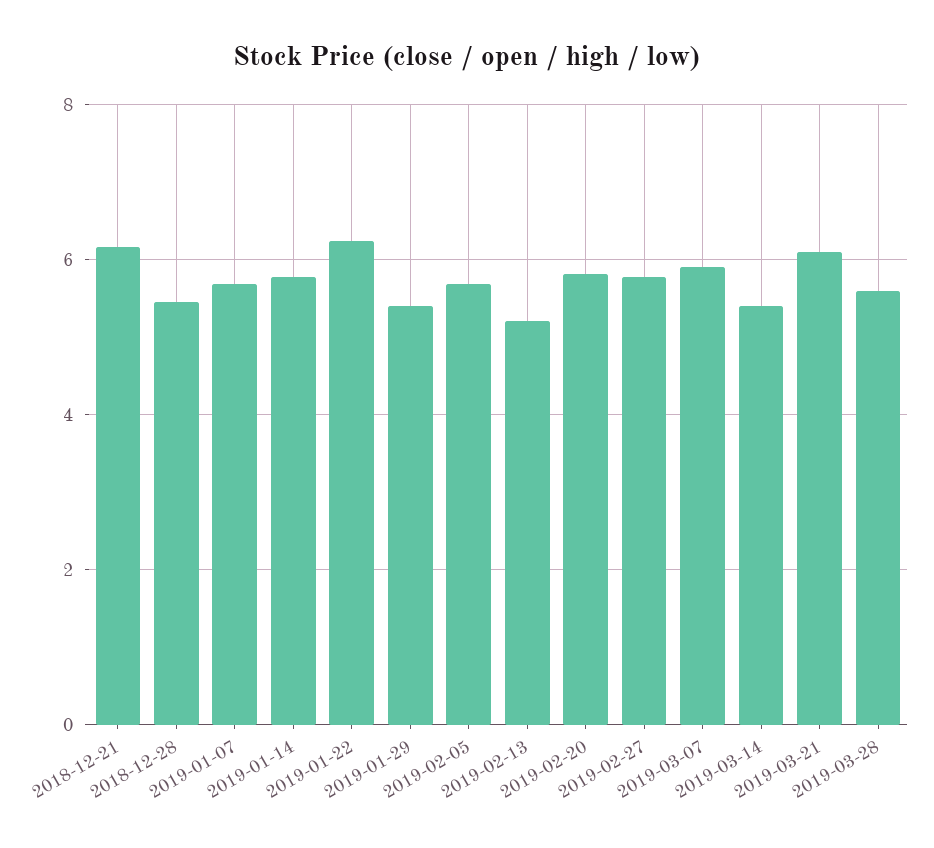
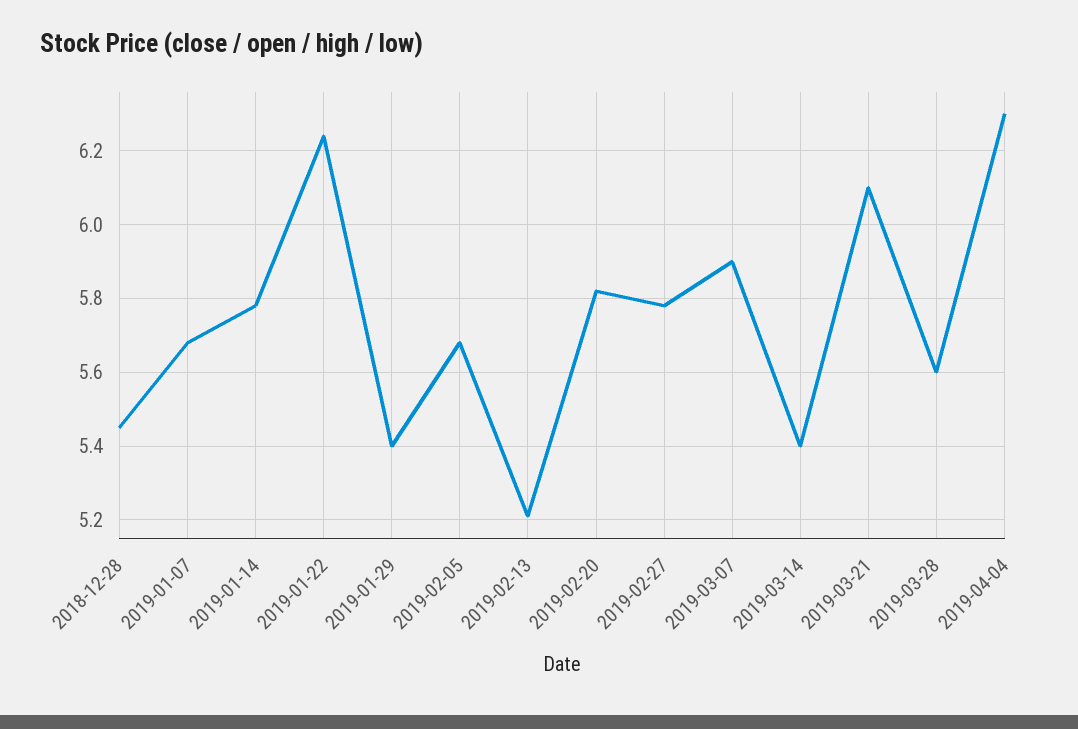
2018-12-21: 6.2 -> none
2019-04-04: none -> 6.3

